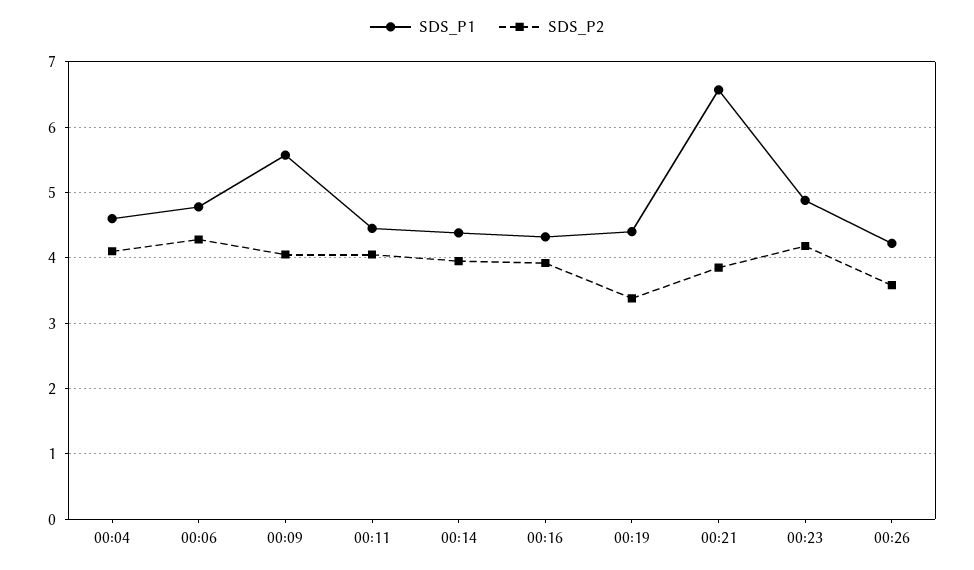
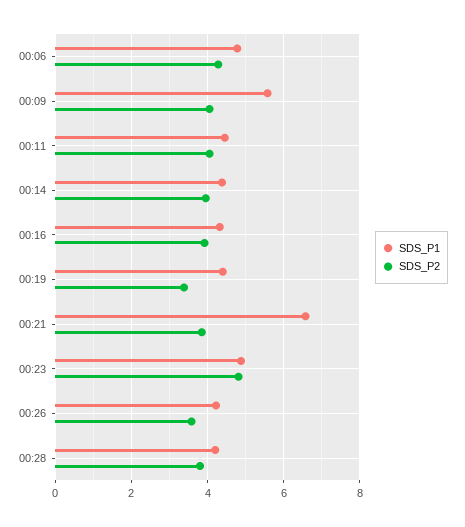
SDS_P1, 00:04: 4.6 -> none
SDS_P2, 00:04: 4.1 -> none
SDS_P2, 00:23: 4.2 -> 4.8
SDS_P1, 00:28: none -> 4.2
SDS_P2, 00:28: none -> 3.8

